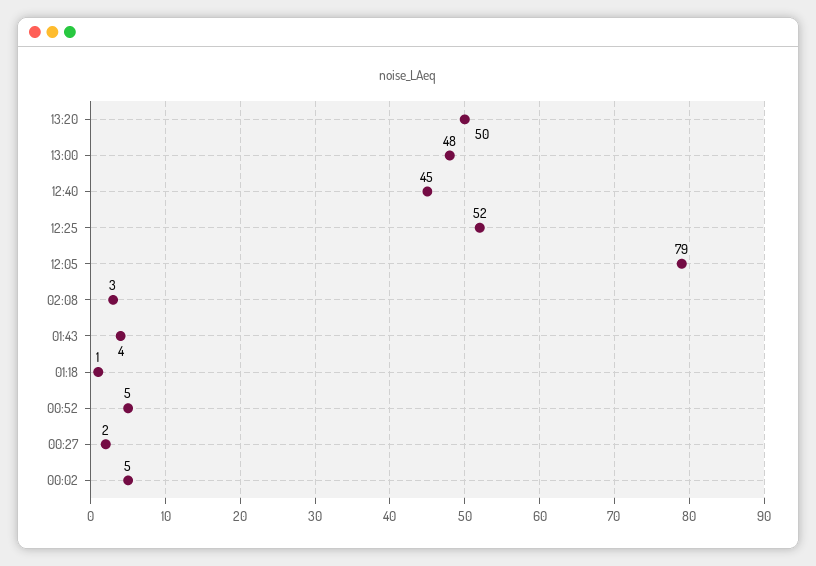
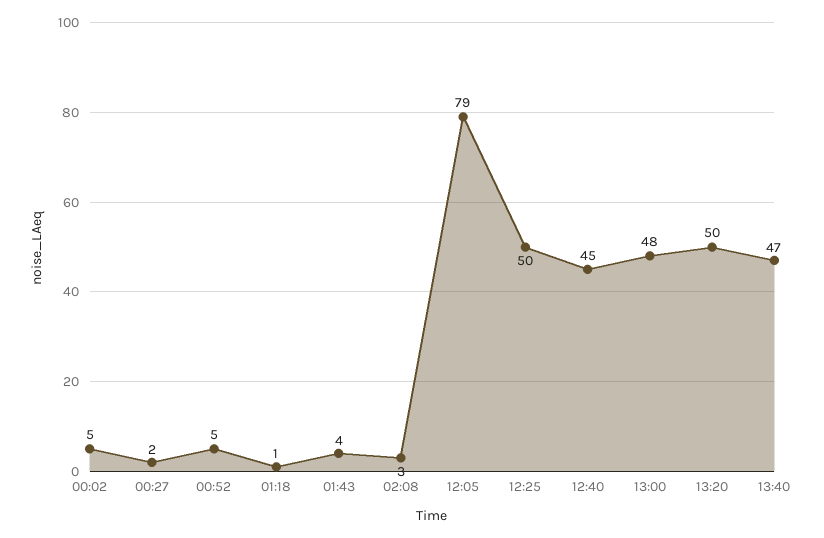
12:25: 52 -> 50
13:40: none -> 47

